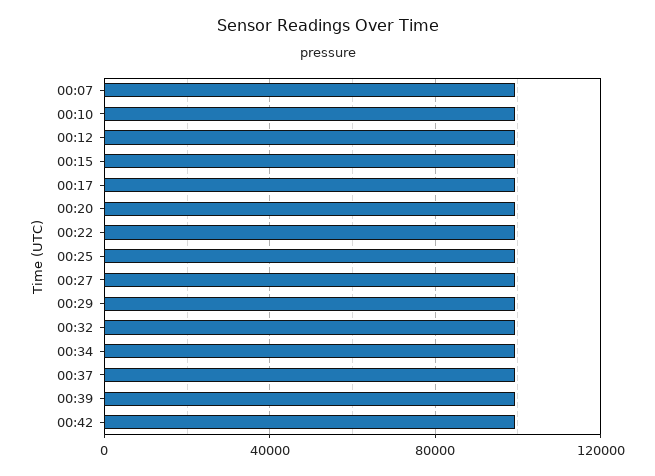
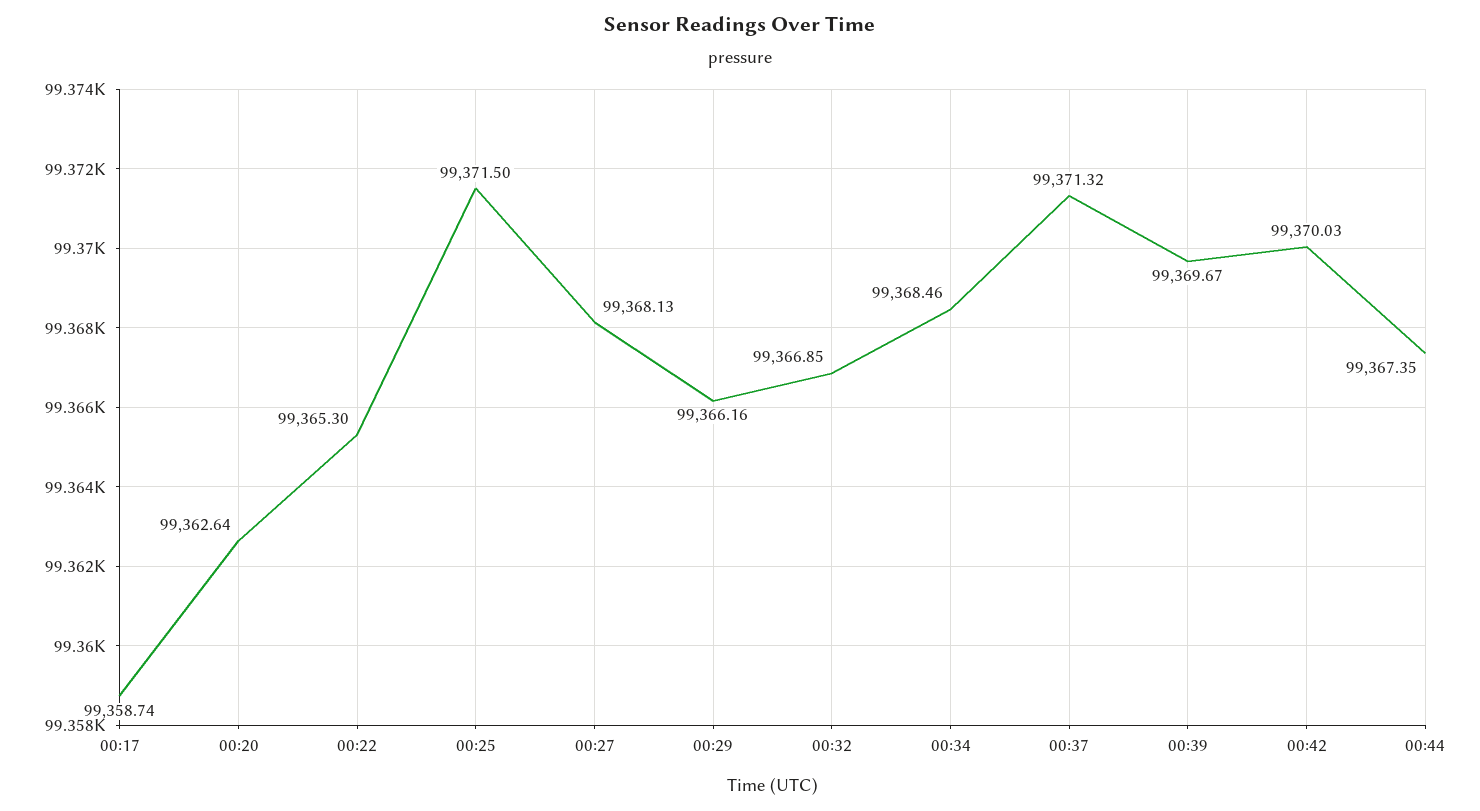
00:07: 100000 -> none
00:10: 100000 -> none
00:12: 100000 -> none
00:15: 100000 -> none
00:44: none -> 99367.35

